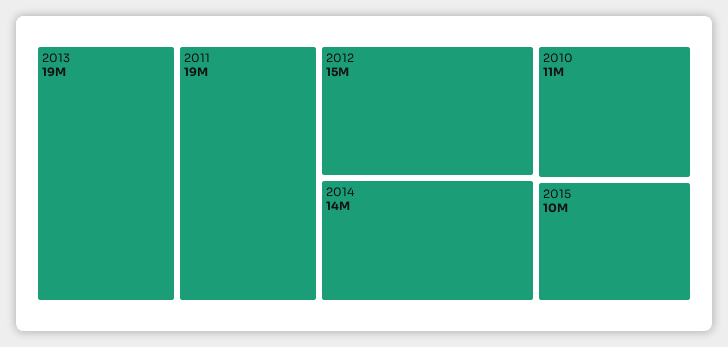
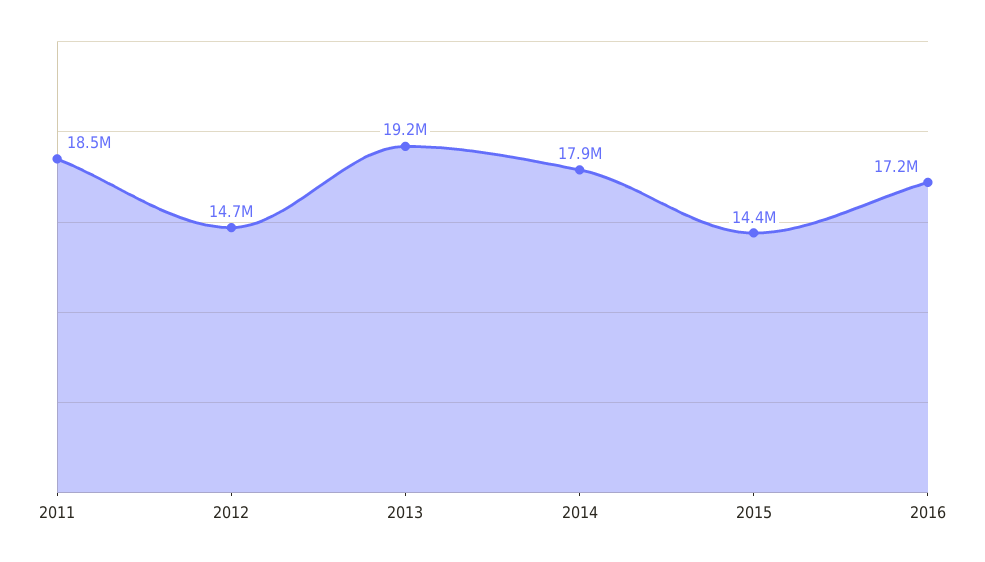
2014: 14000000 -> 17900000
2010: 11000000 -> none
2015: 10000000 -> 14400000
2016: none -> 17200000

